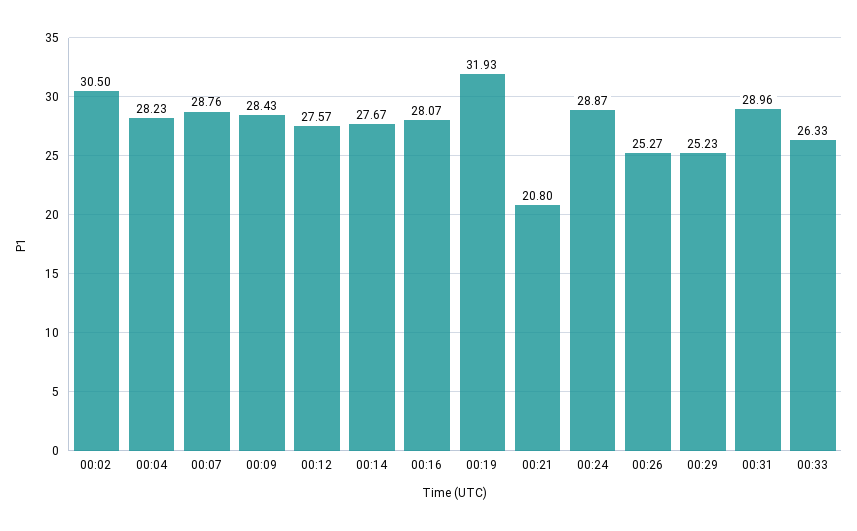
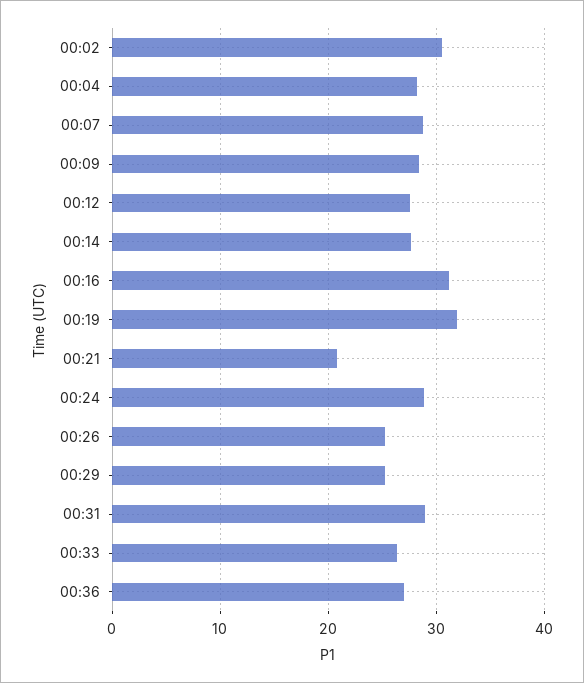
00:16: 28.07 -> 31
00:36: none -> 27

